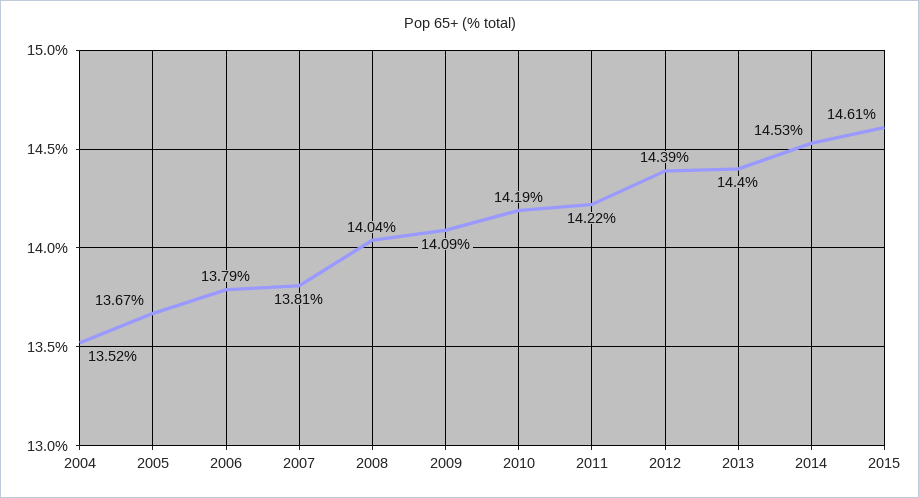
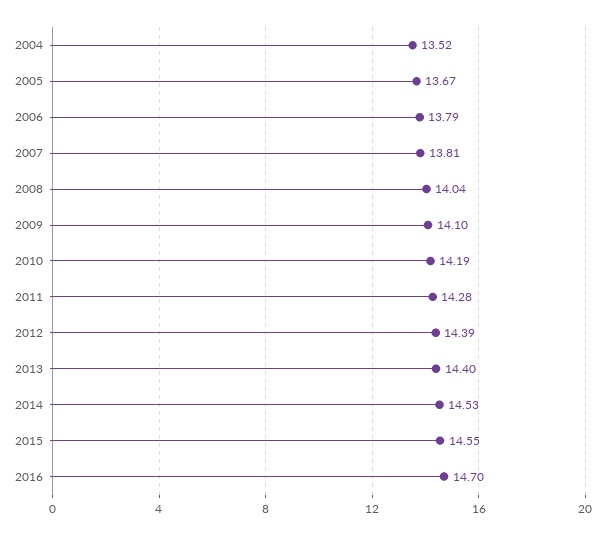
2009: 14.09 -> 14.1
2011: 14.22 -> 14.28
2015: 14.61 -> 14.55
2016: none -> 14.7

